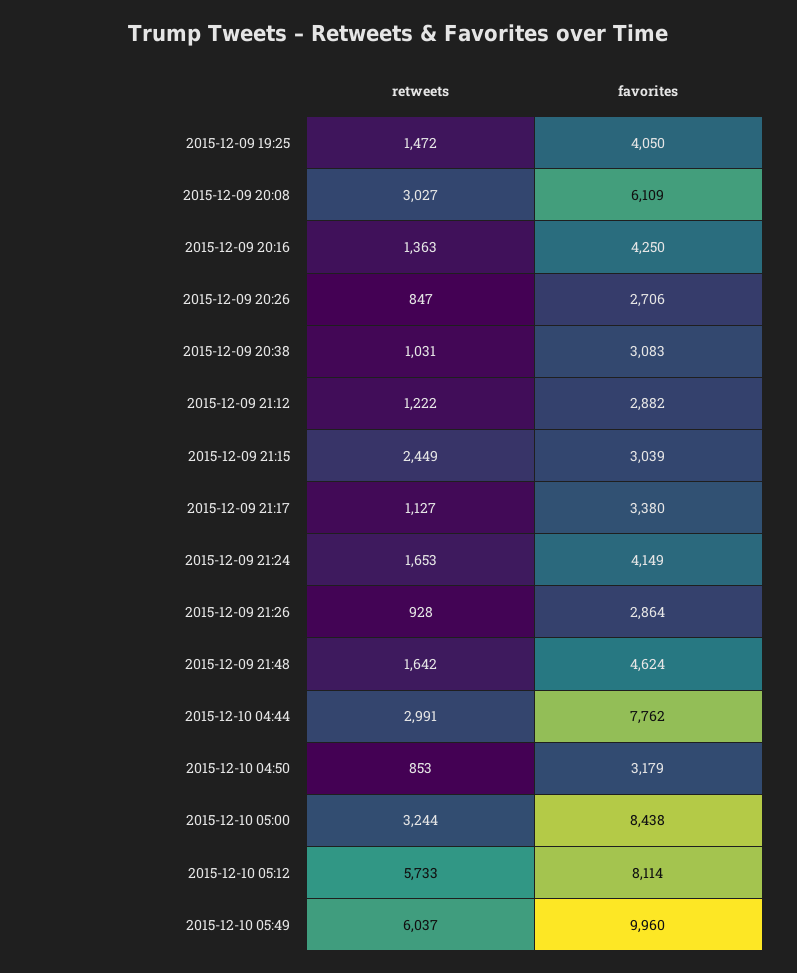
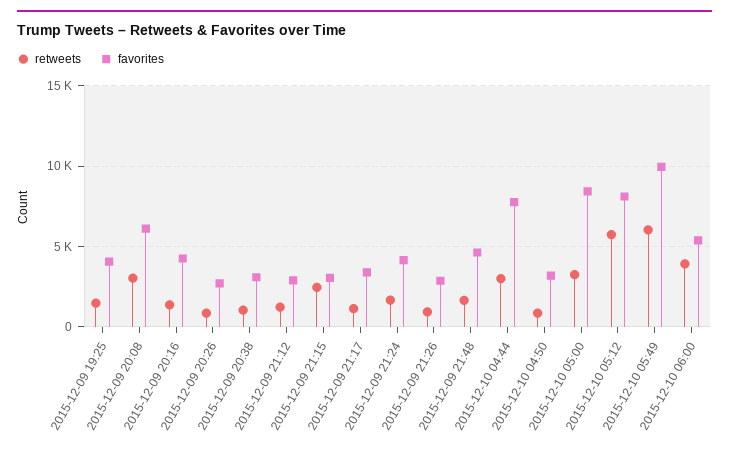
retweets, 2015-12-10 06:00: none -> 4000
favorites, 2015-12-10 06:00: none -> 5500

